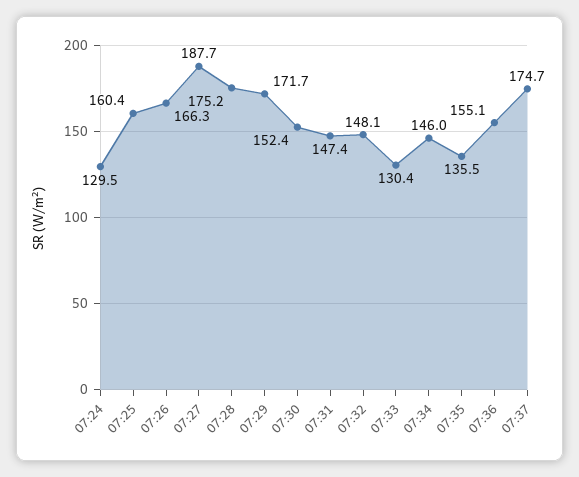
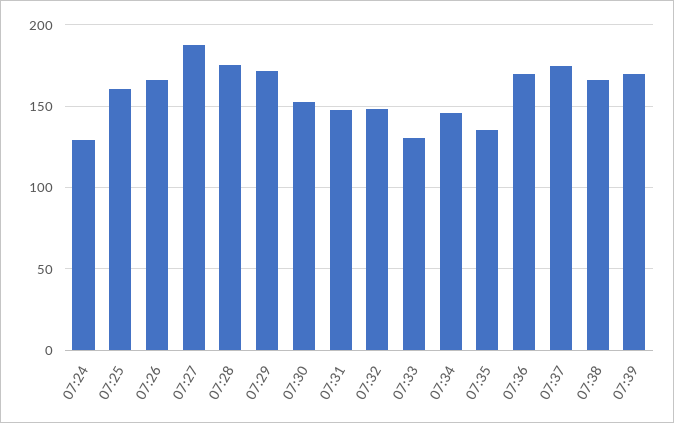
07:36: 155.1 -> 170
07:38: none -> 165
07:39: none -> 170

